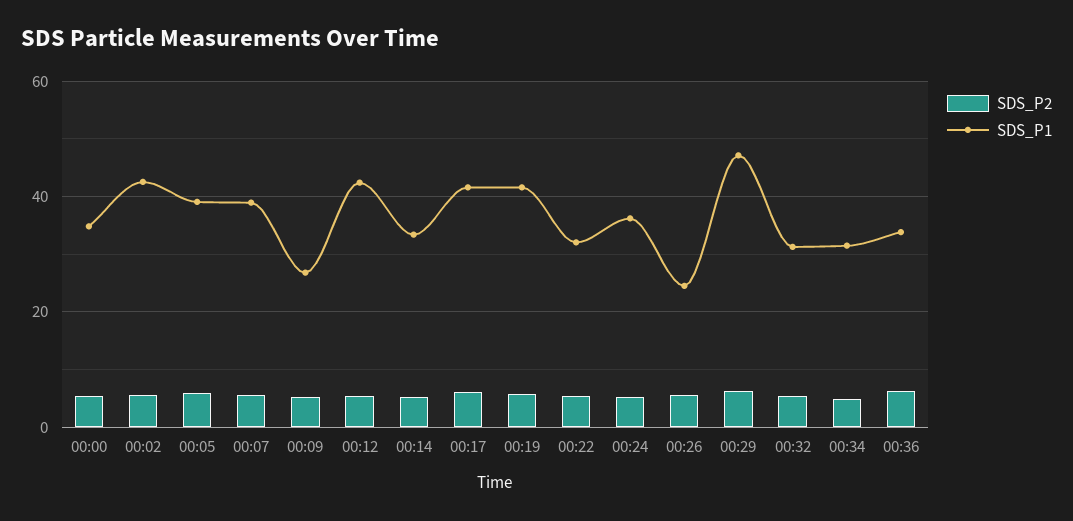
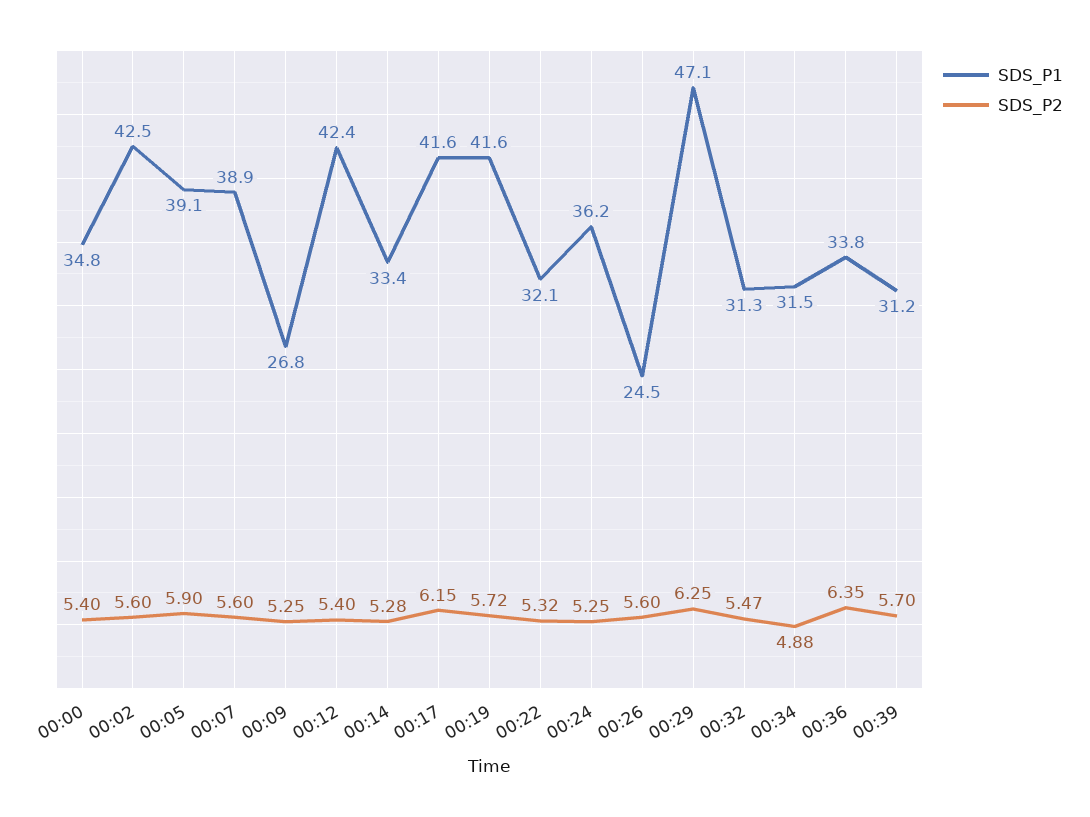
SDS_P1, 00:39: none -> 31.2
SDS_P2, 00:39: none -> 5.7

